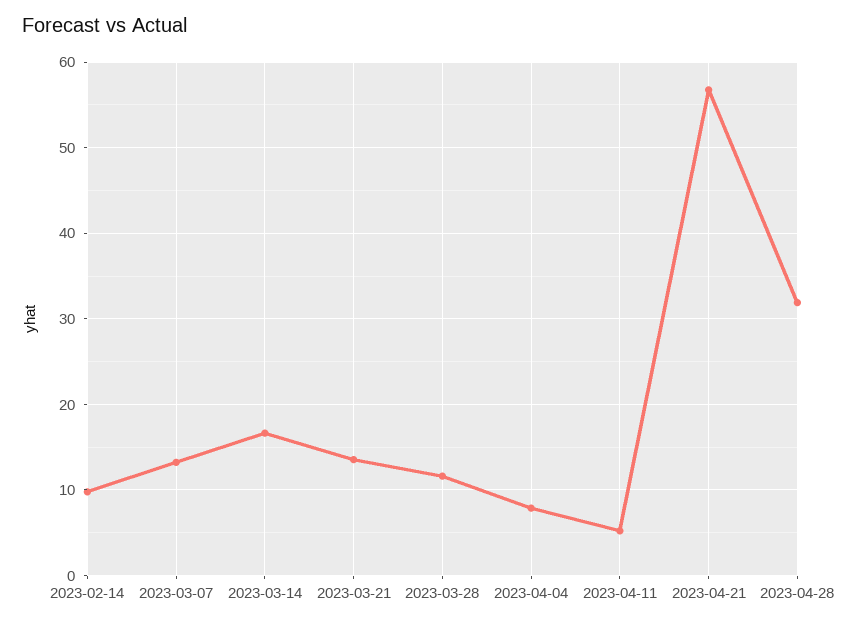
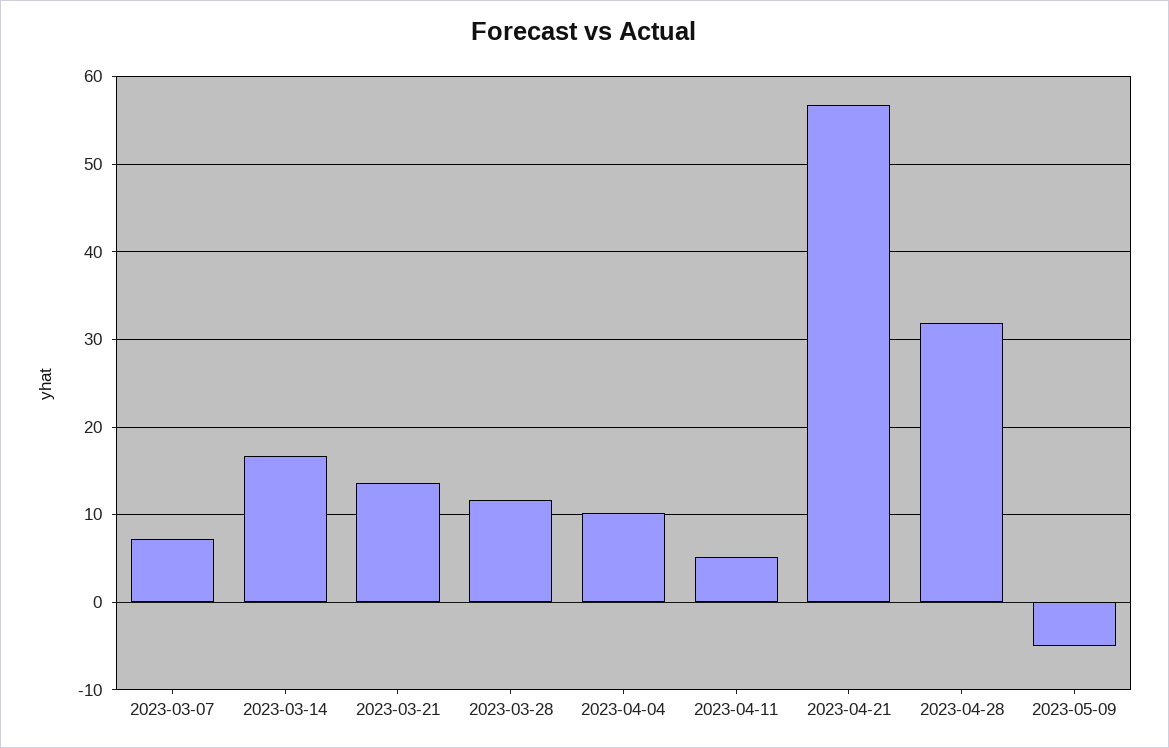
2023-02-14: 10 -> none
2023-03-07: 13 -> 7
2023-04-04: 8 -> 10
2023-05-09: none -> -5

